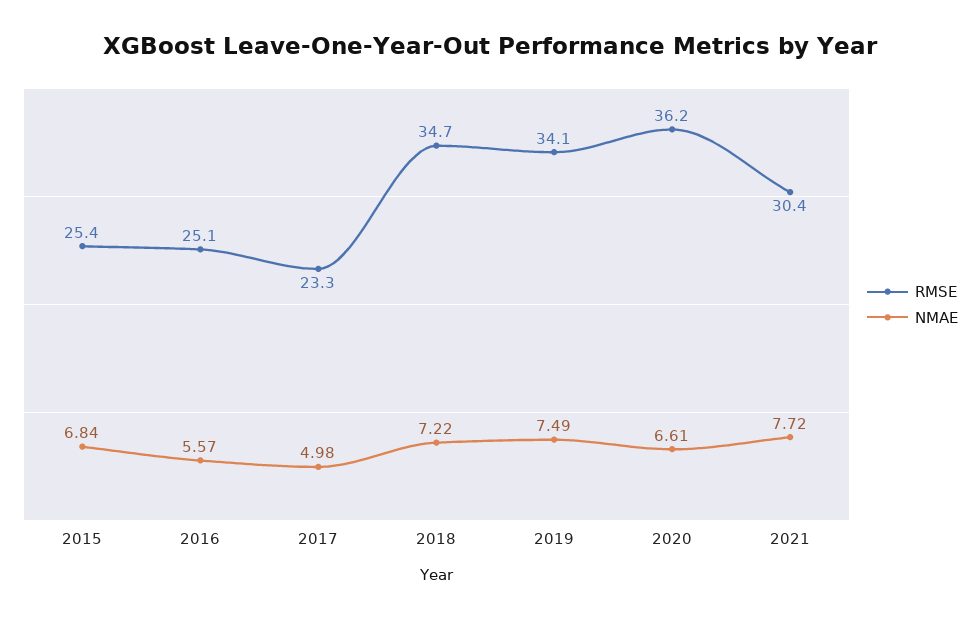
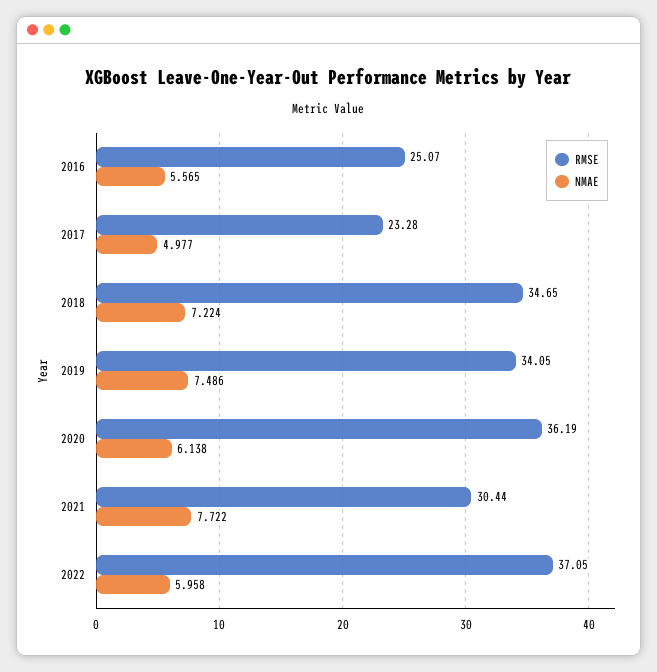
RMSE, 2015: 25.4 -> none
NMAE, 2015: 6.84 -> none
NMAE, 2020: 6.61 -> 6.138
RMSE, 2022: none -> 37.05
NMAE, 2022: none -> 5.958

